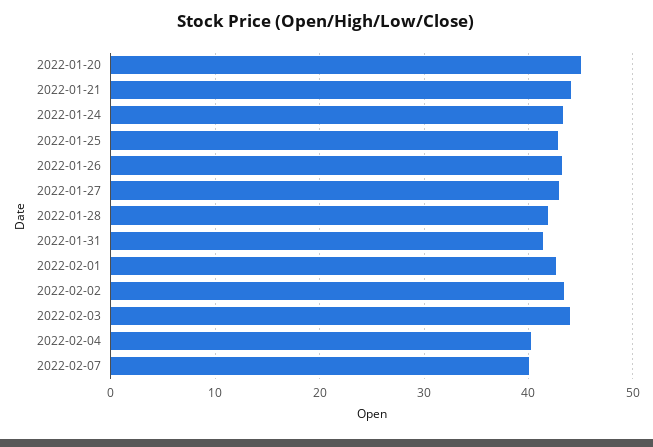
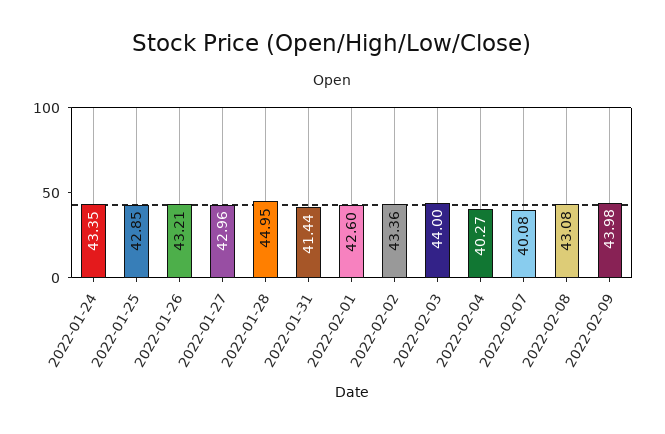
2022-01-20: 45 -> none
2022-01-21: 44 -> none
2022-01-28: 42 -> 44.95
2022-02-08: none -> 43.08
2022-02-09: none -> 43.98

